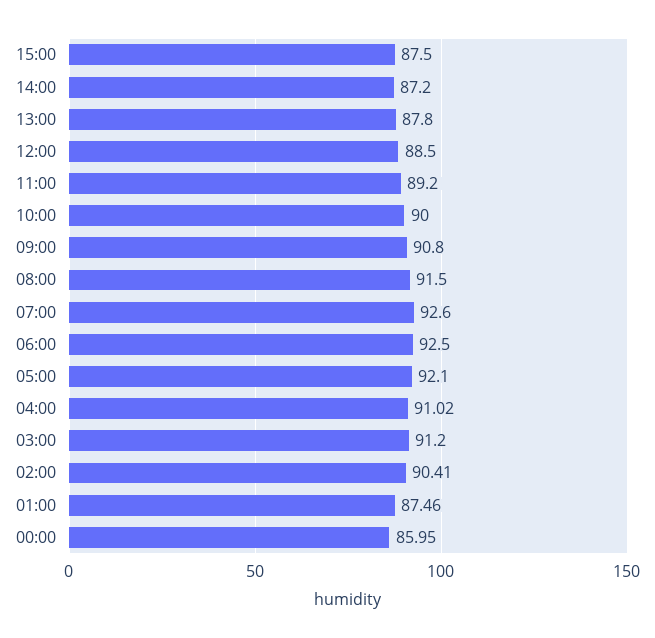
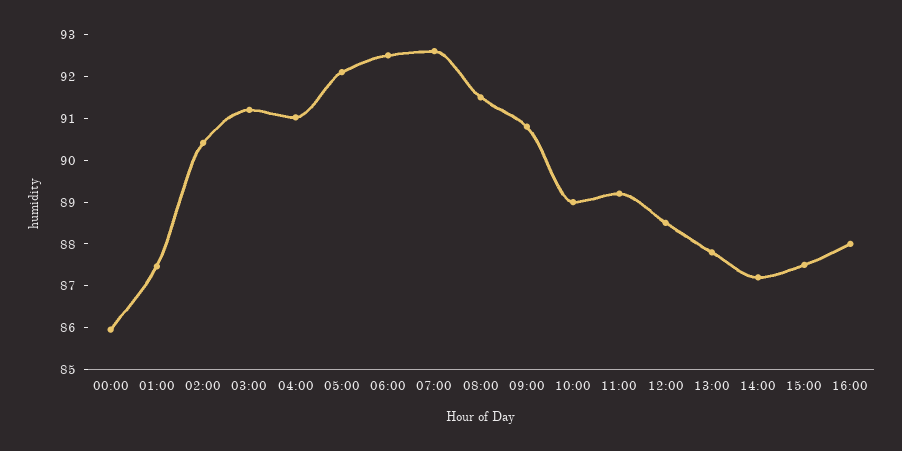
10:00: 90 -> 89
16:00: none -> 88

